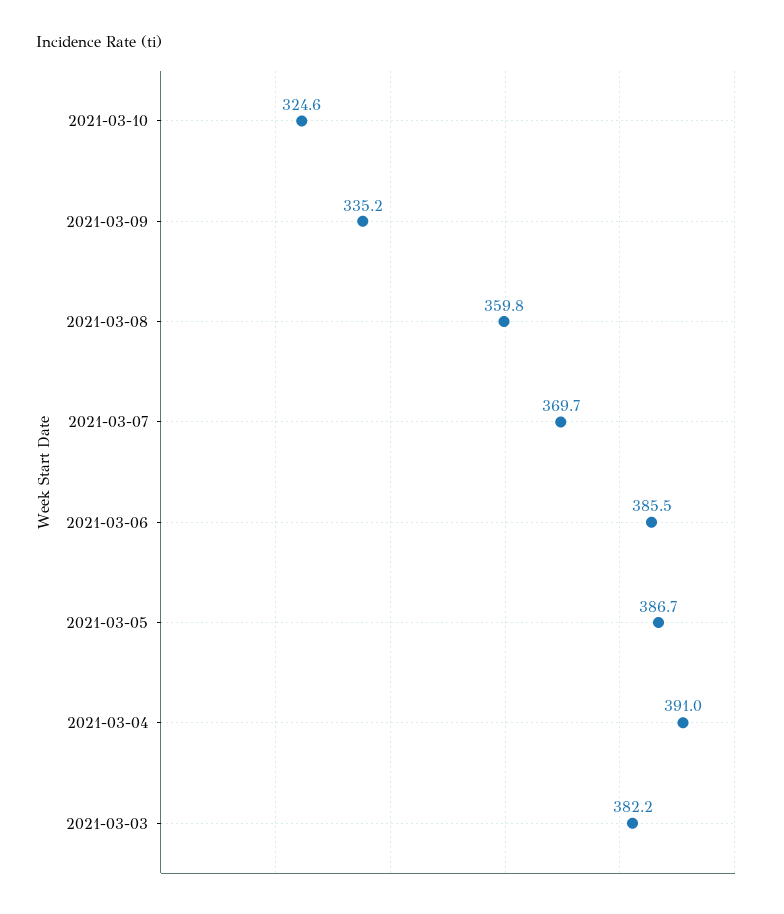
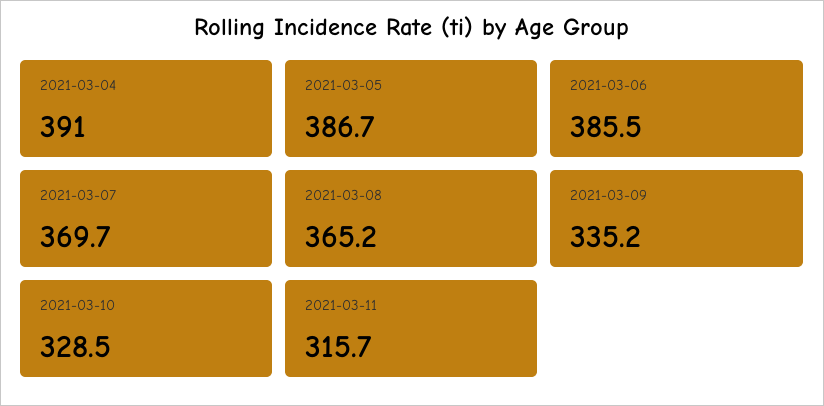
2021-03-10: 324.6 -> 328.5
2021-03-08: 359.8 -> 365.2
2021-03-03: 382.2 -> none
2021-03-11: none -> 315.7

